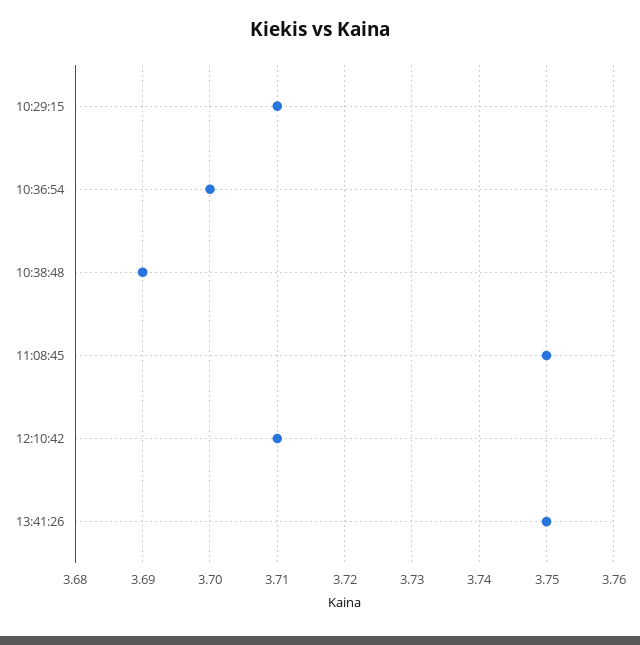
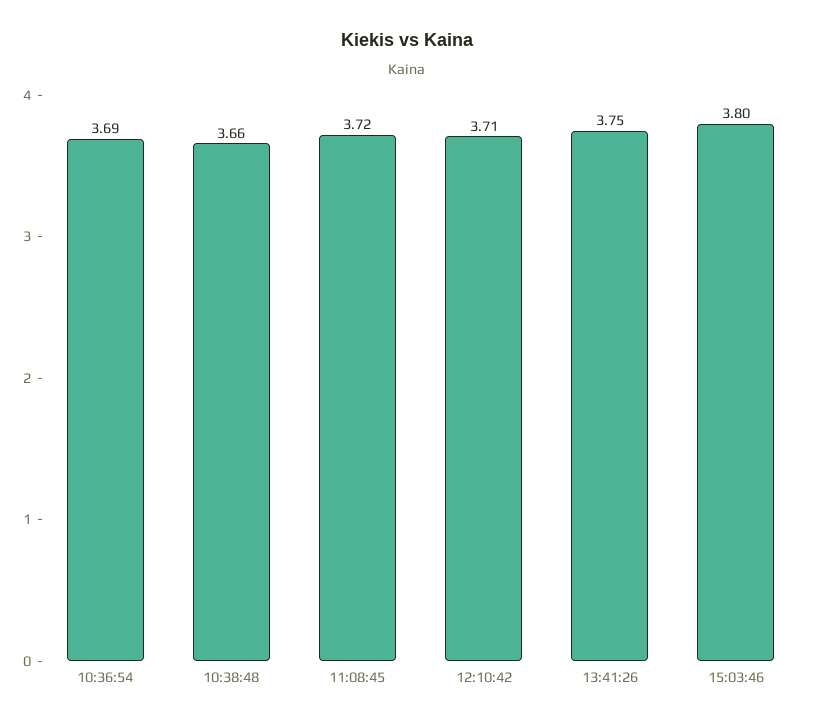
10:29:15: 3.71 -> none
10:36:54: 3.7 -> 3.69
10:38:48: 3.69 -> 3.66
11:08:45: 3.75 -> 3.72
15:03:46: none -> 3.8

